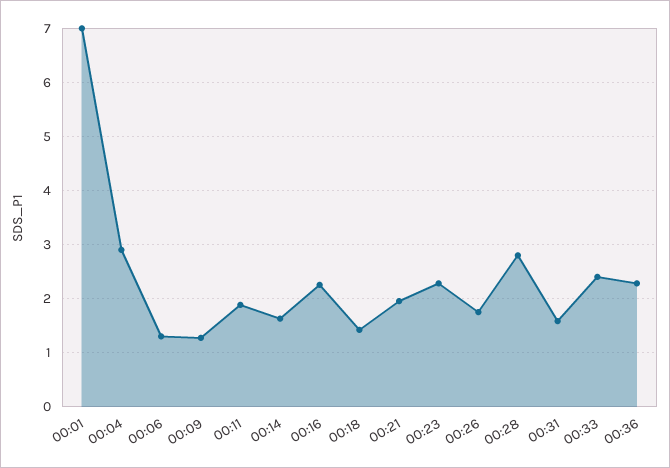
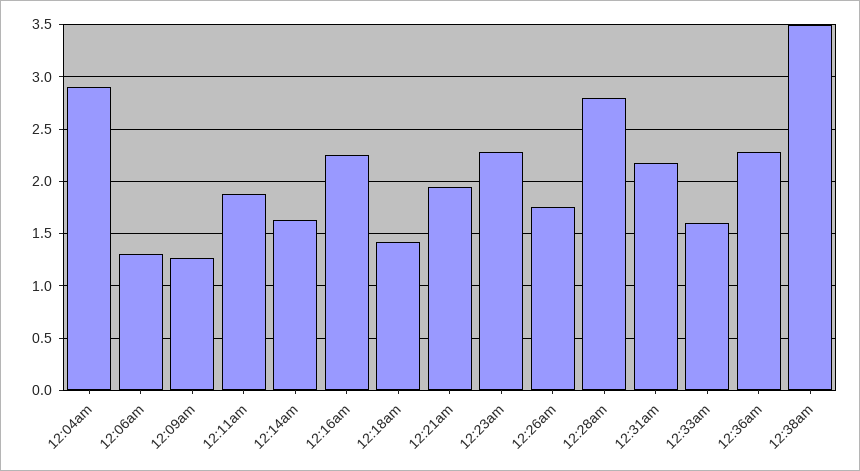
00:01: 7 -> none
00:31: 1.6 -> 2.2
00:33: 2.4 -> 1.6
12:38am: none -> 3.5

